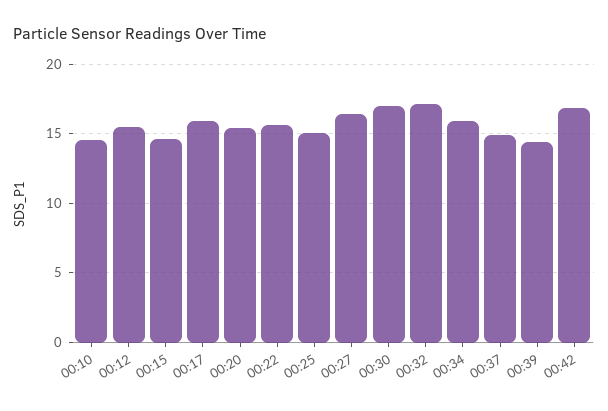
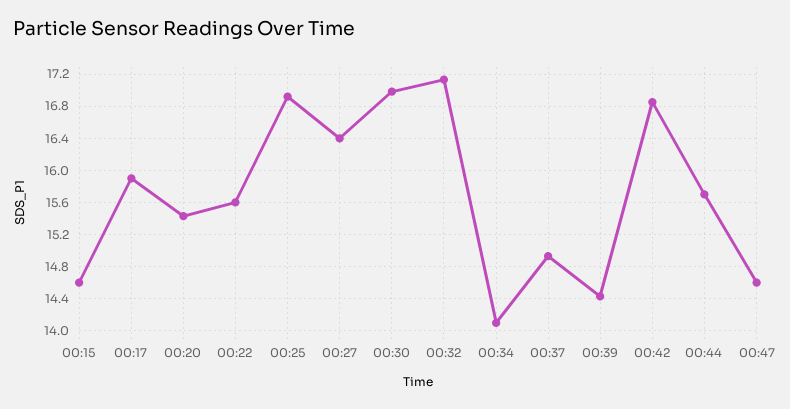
00:10: 14.5 -> none
00:12: 15.5 -> none
00:25: 15 -> 16.9
00:34: 16 -> 14.1
00:44: none -> 15.7
00:47: none -> 14.6

